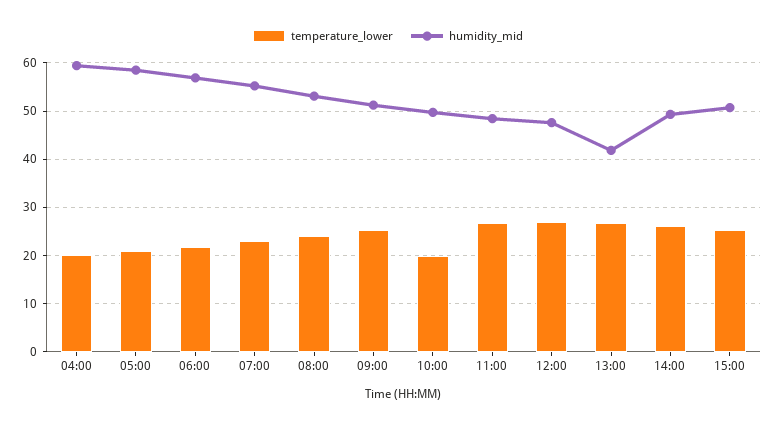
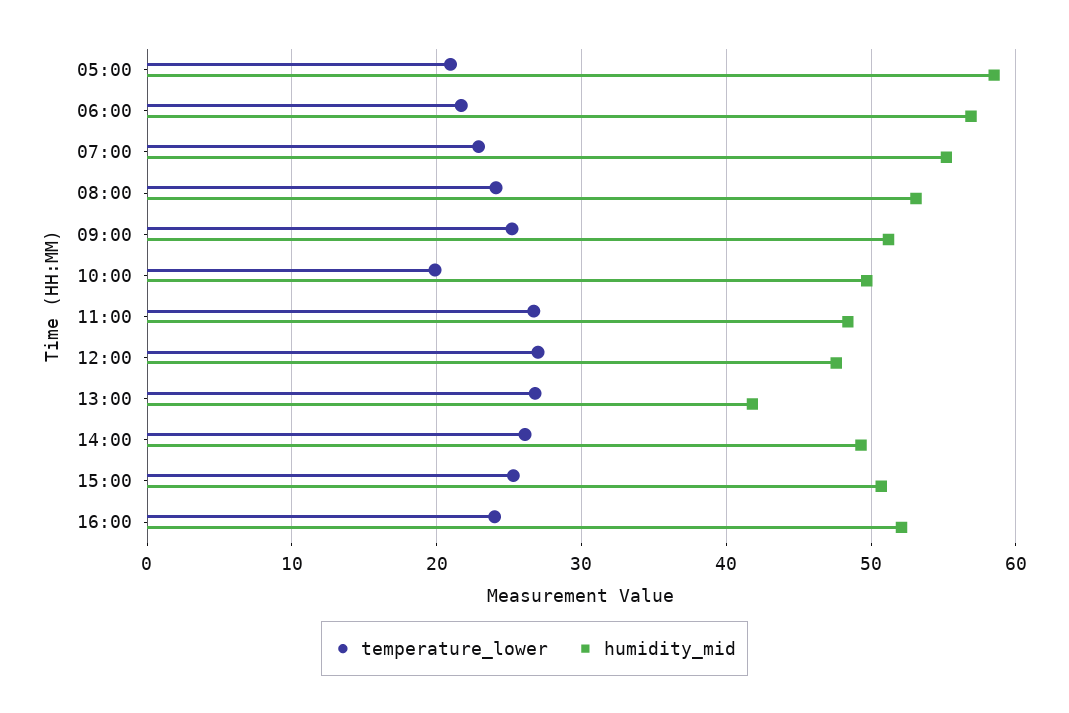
temperature_lower, 04:00: 20 -> none
humidity_mid, 04:00: 60 -> none
temperature_lower, 16:00: none -> 24
humidity_mid, 16:00: none -> 52

